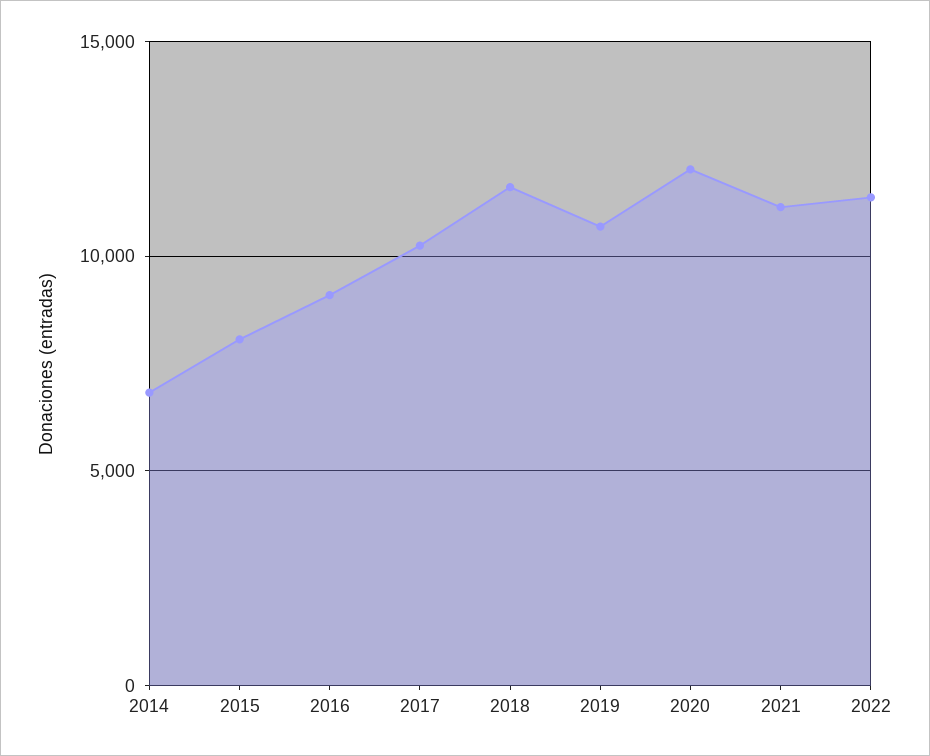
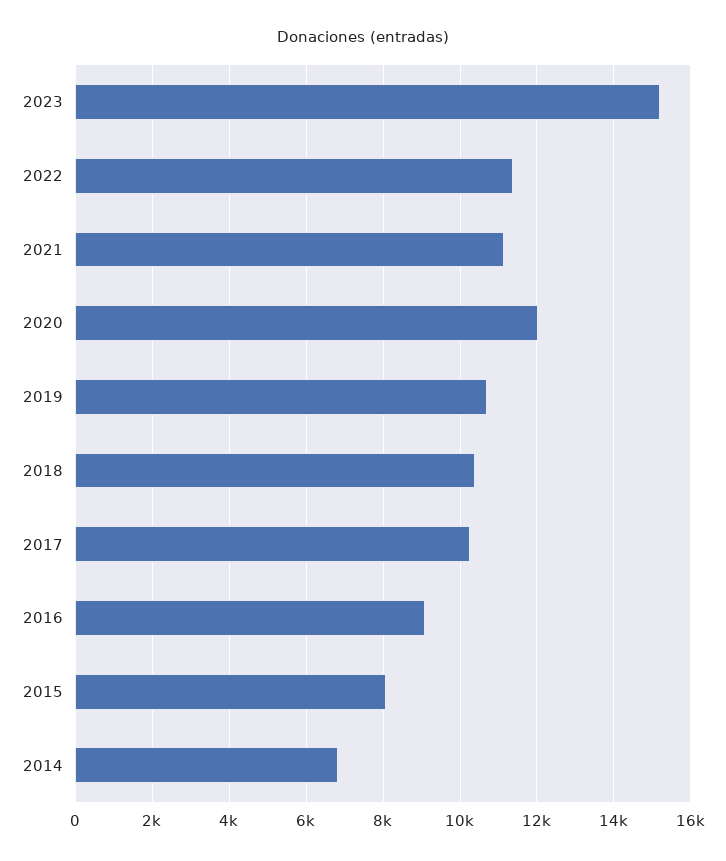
2018: 11500 -> 10400
2023: none -> 15200

